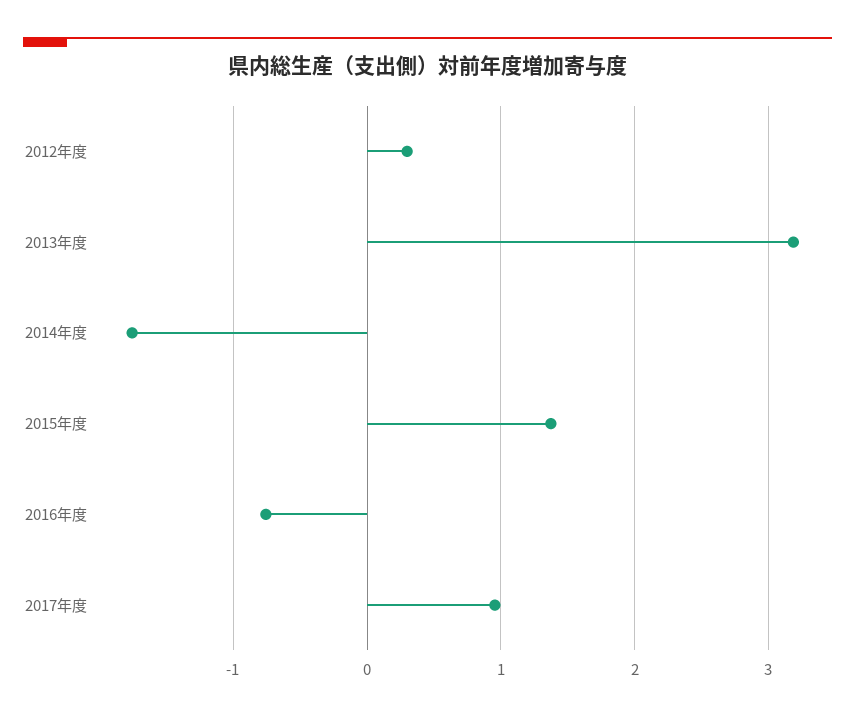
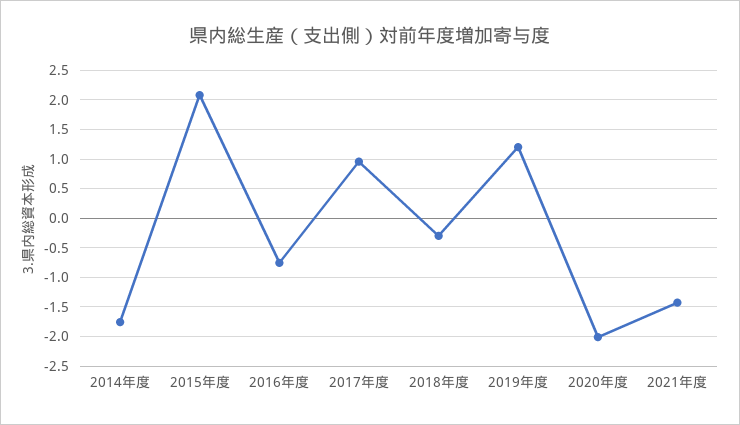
2012年度: 0.3 -> none
2013年度: 3.2 -> none
2015年度: 1.4 -> 2
2018年度: none -> -0.25
2019年度: none -> 1.25
2020年度: none -> -2
2021年度: none -> -1.5

